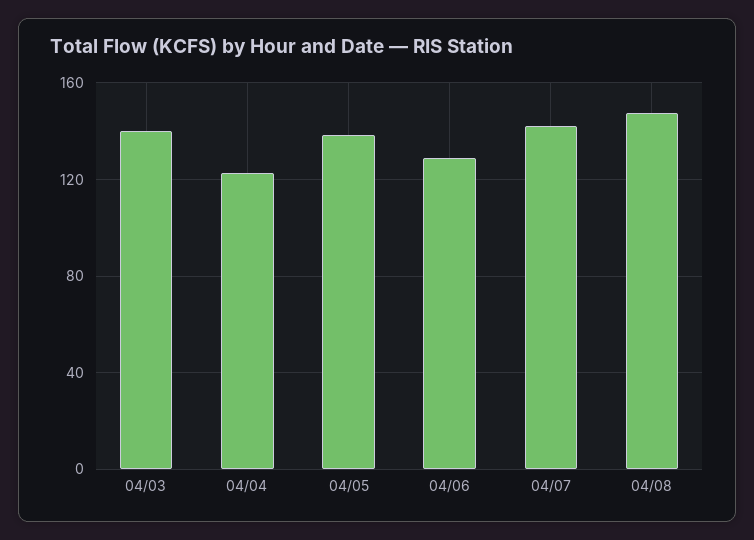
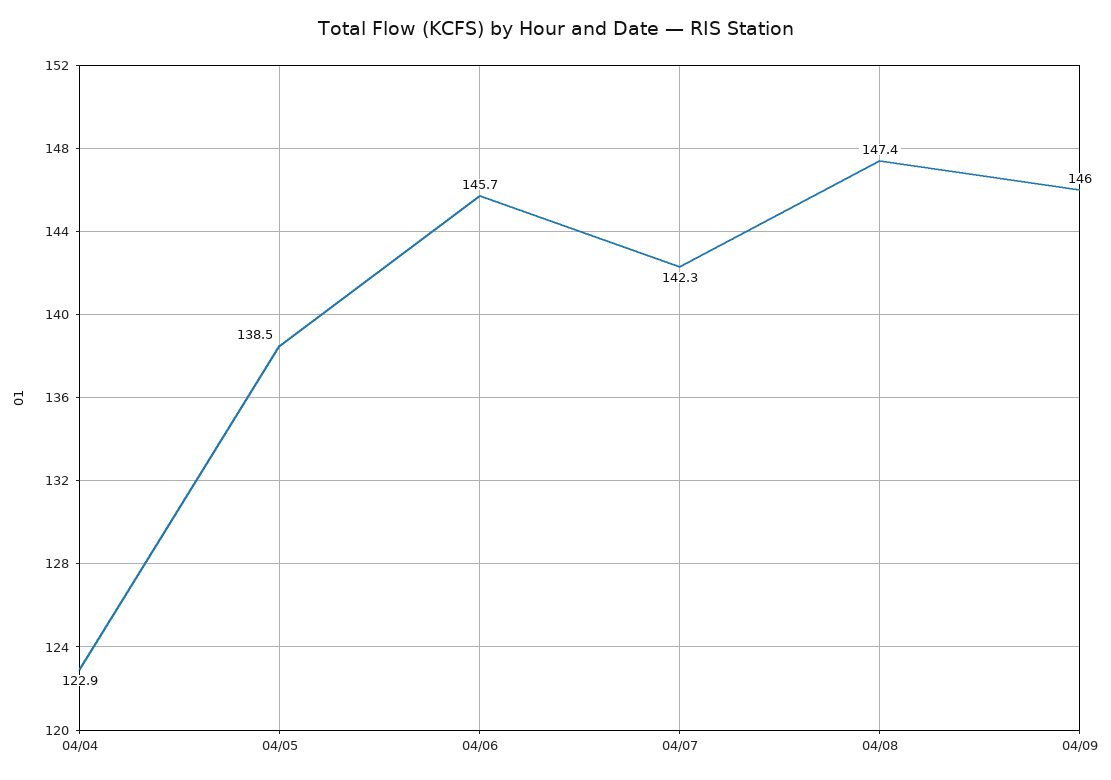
04/03: 140 -> none
04/06: 130 -> 145.7
04/09: none -> 146

